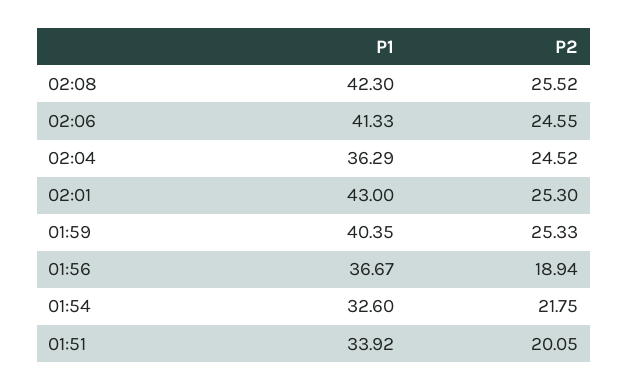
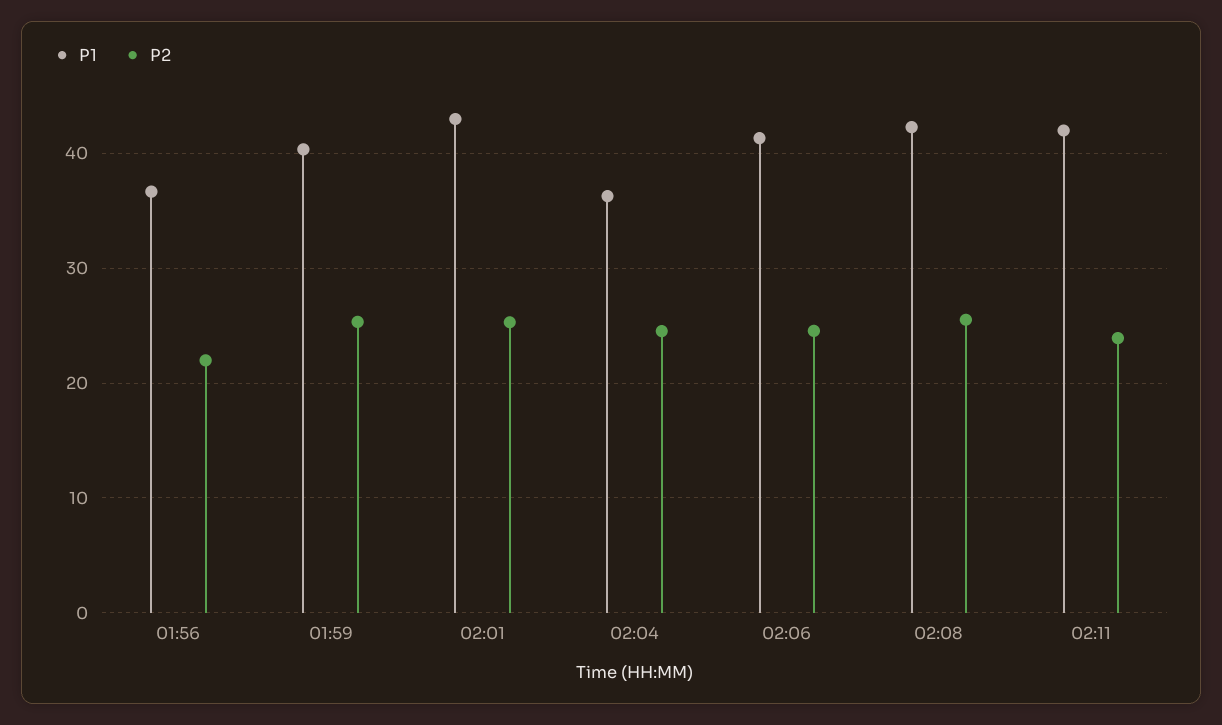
P2, 01:56: 18.94 -> 22
P1, 01:54: 32.6 -> none
P2, 01:54: 21.75 -> none
P1, 01:51: 33.92 -> none
P2, 01:51: 20.05 -> none
P1, 02:11: none -> 42
P2, 02:11: none -> 24

